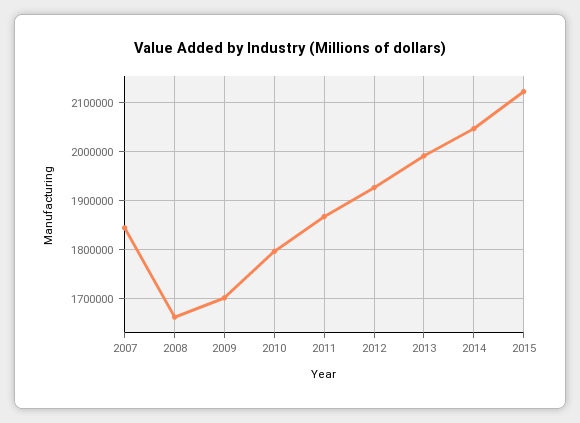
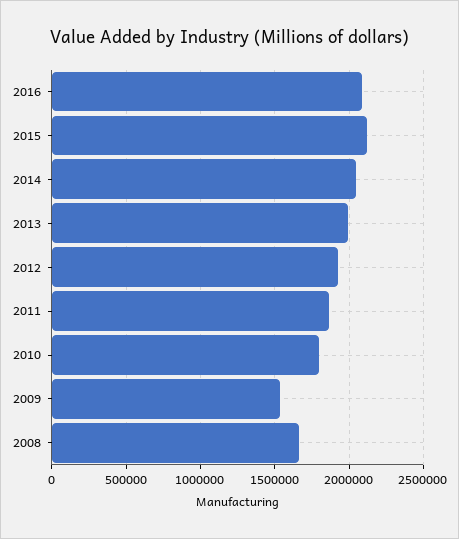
2007: 1840000 -> none
2009: 1700000 -> 1550000
2016: none -> 2100000

